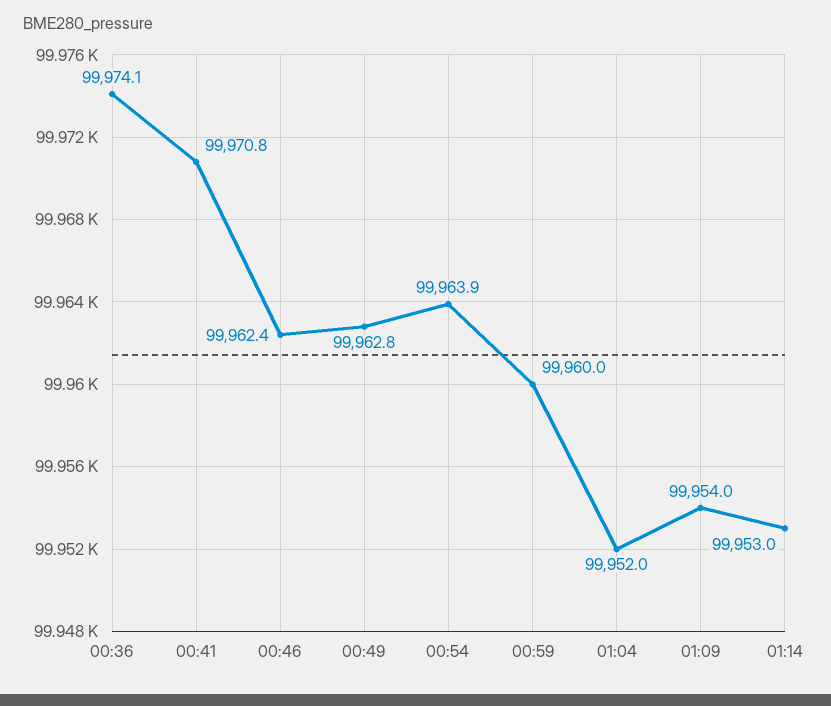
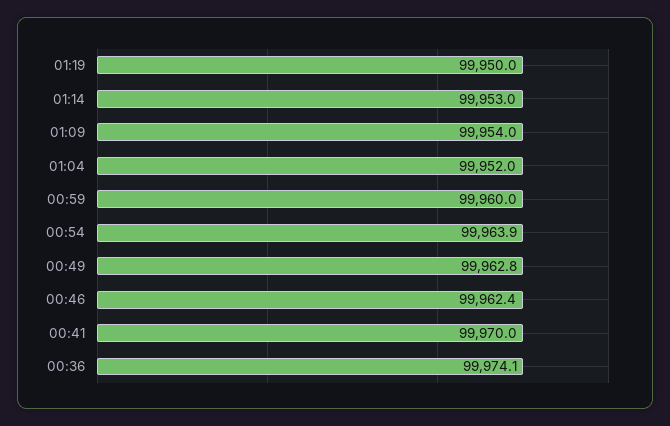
00:41: 99970.8 -> 99970
01:19: none -> 99950

